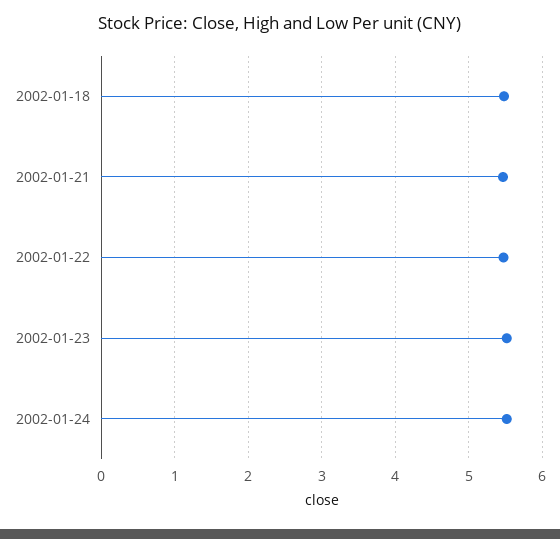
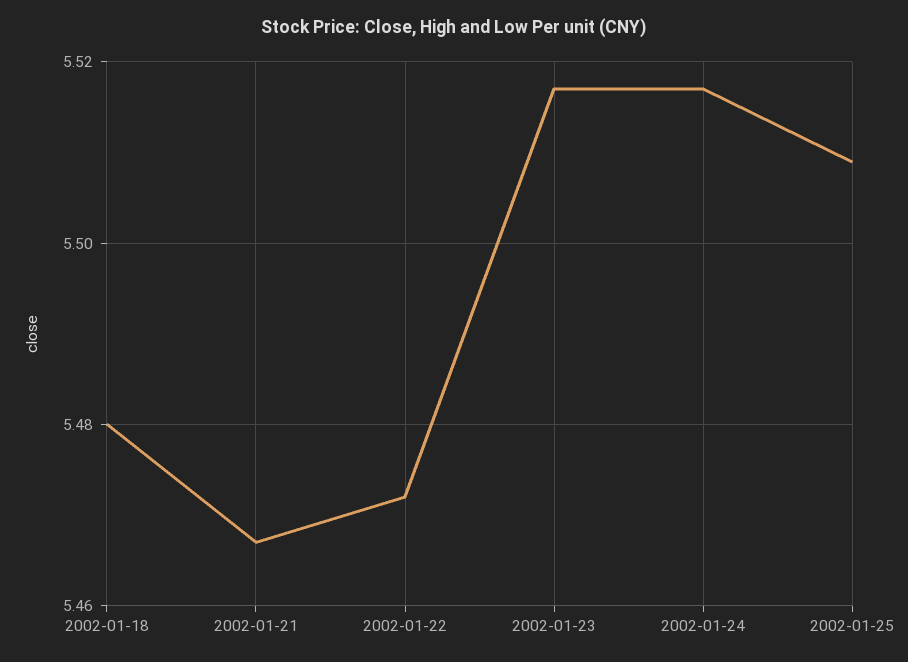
2002-01-25: none -> 5.51

